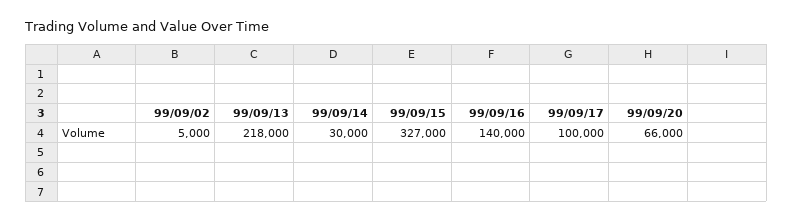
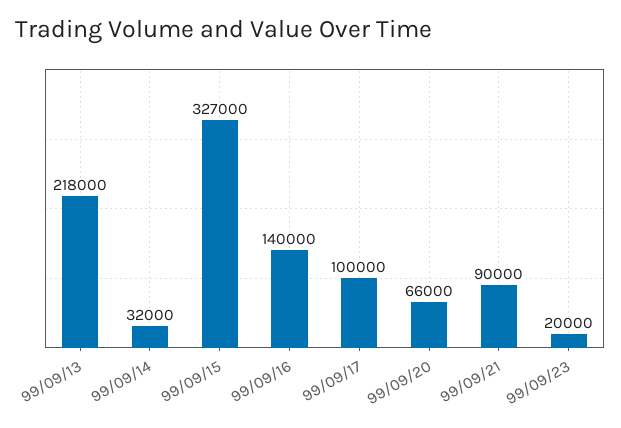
99/09/02: 5000 -> none
99/09/14: 30000 -> 32000
99/09/21: none -> 90000
99/09/23: none -> 20000

